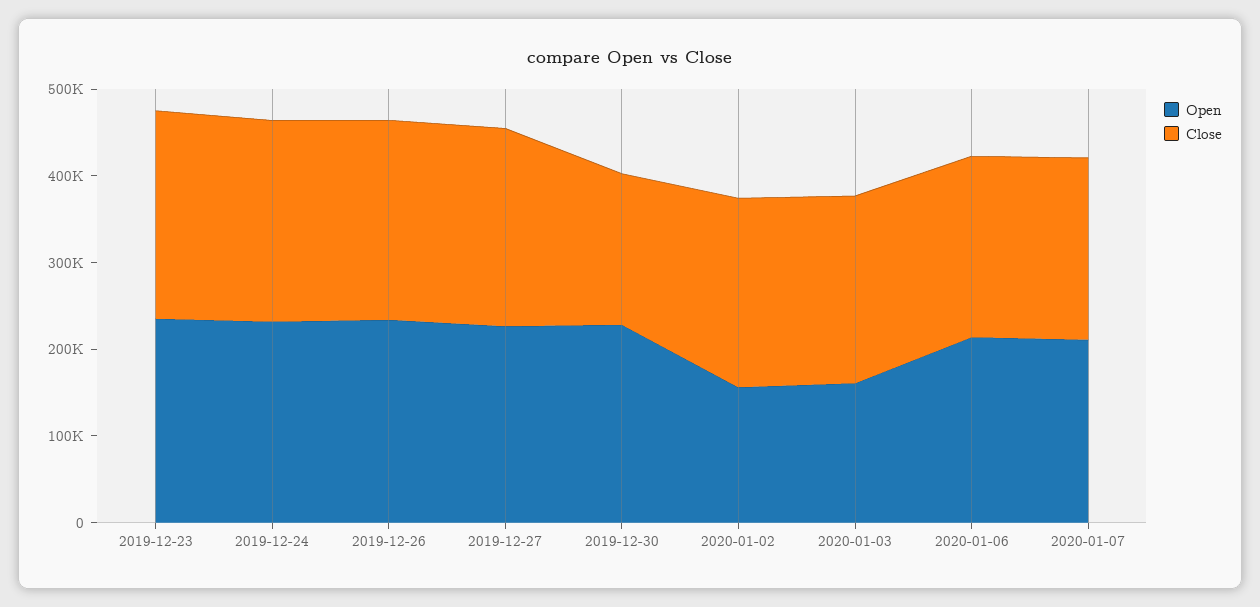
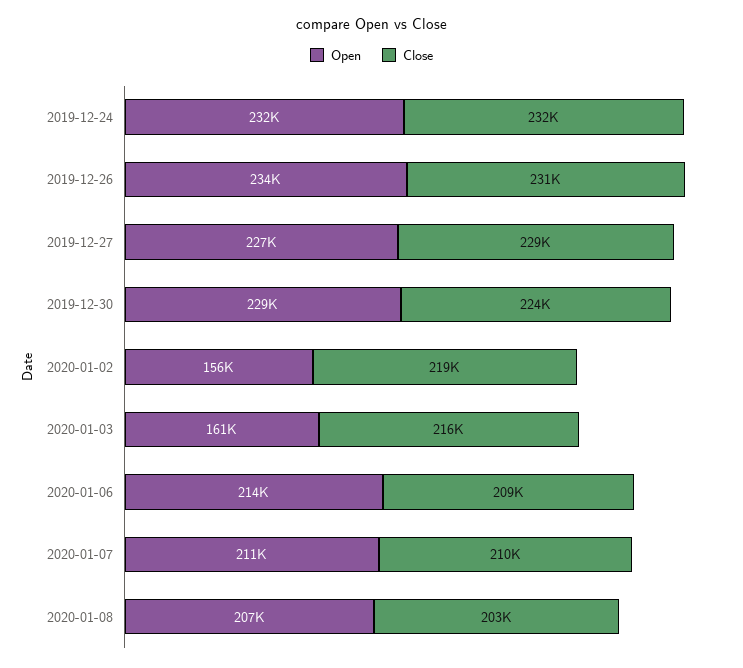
Open, 2019-12-23: 240000 -> none
Close, 2019-12-23: 240000 -> none
Close, 2019-12-30: 180000 -> 224000
Open, 2020-01-08: none -> 207000
Close, 2020-01-08: none -> 203000

